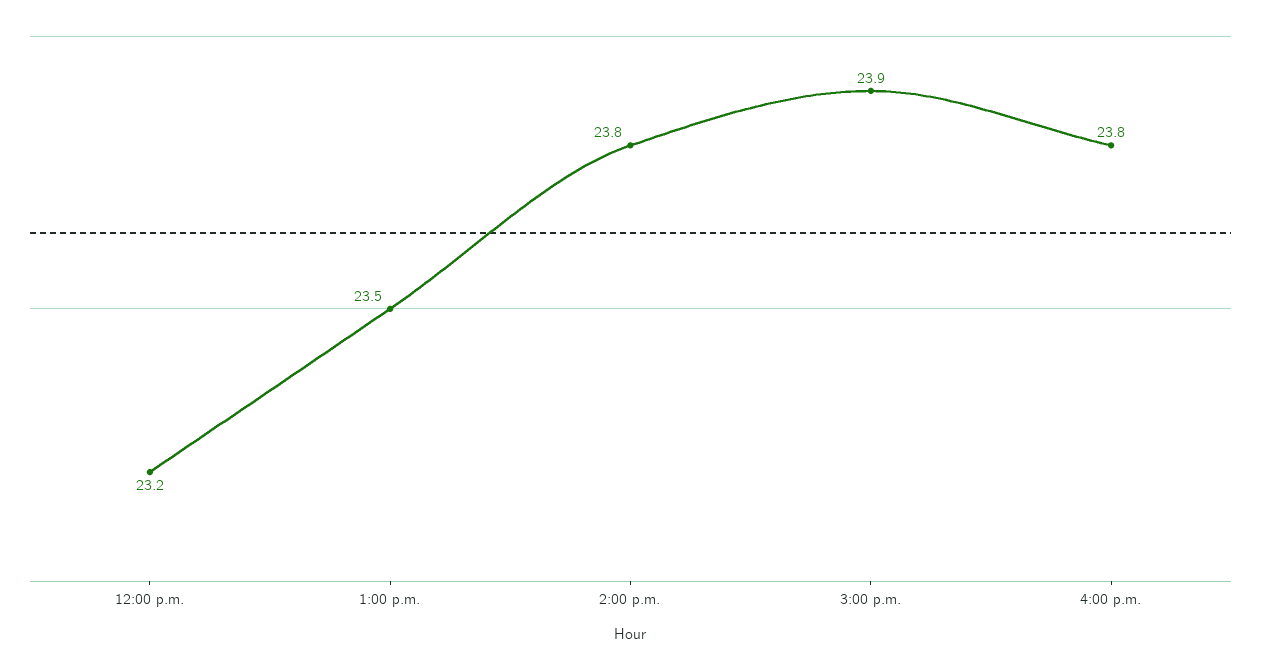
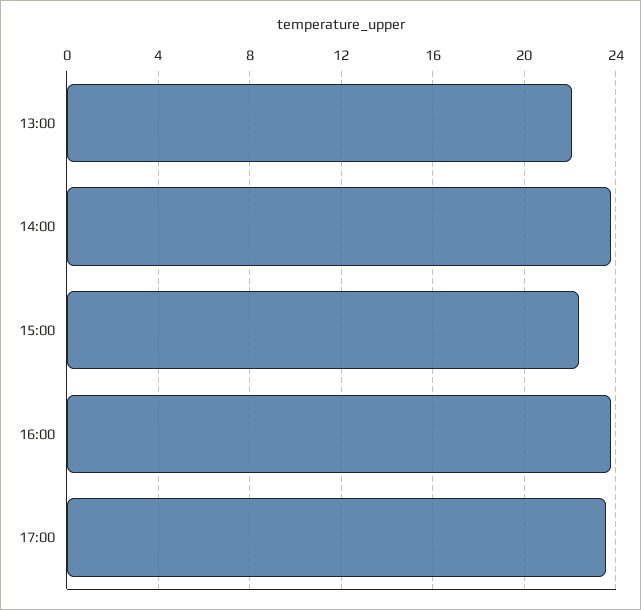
12:00 p.m.: 23.2 -> none
1:00 p.m.: 23.5 -> 22
3:00 p.m.: 23.9 -> 22.5
17:00: none -> 23.5

